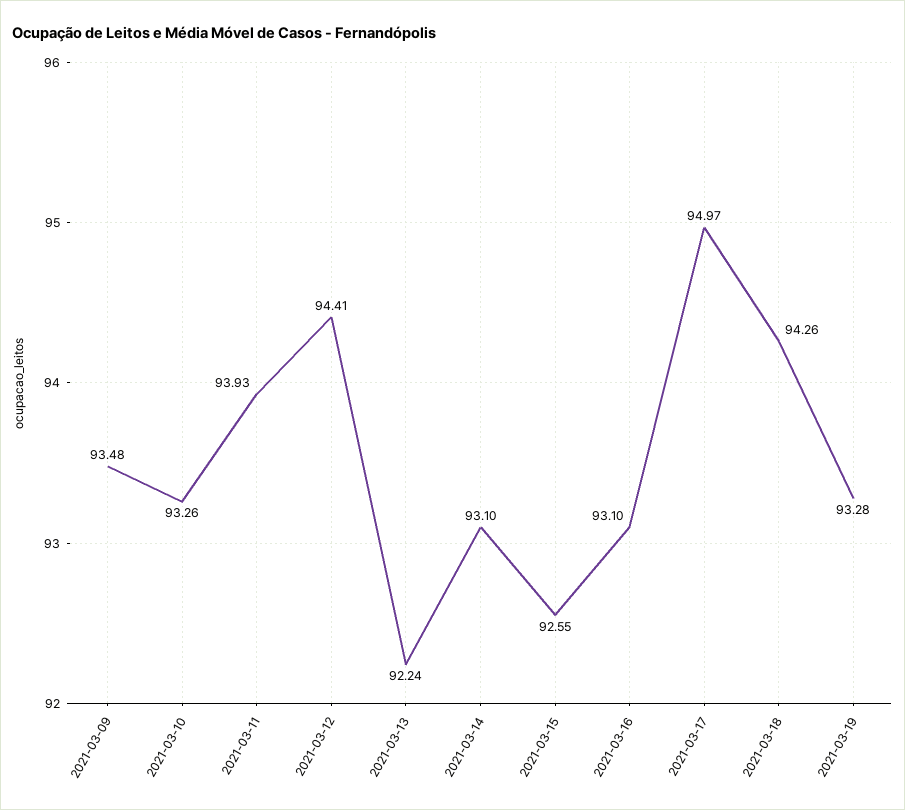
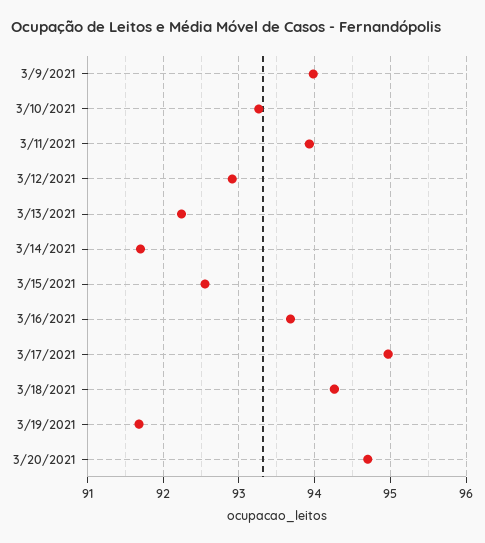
2021-03-09: 93.48 -> 94
2021-03-12: 94.41 -> 92.9
2021-03-14: 93.1 -> 91.7
2021-03-16: 93.1 -> 93.7
2021-03-19: 93.28 -> 91.7
3/20/2021: none -> 94.7

